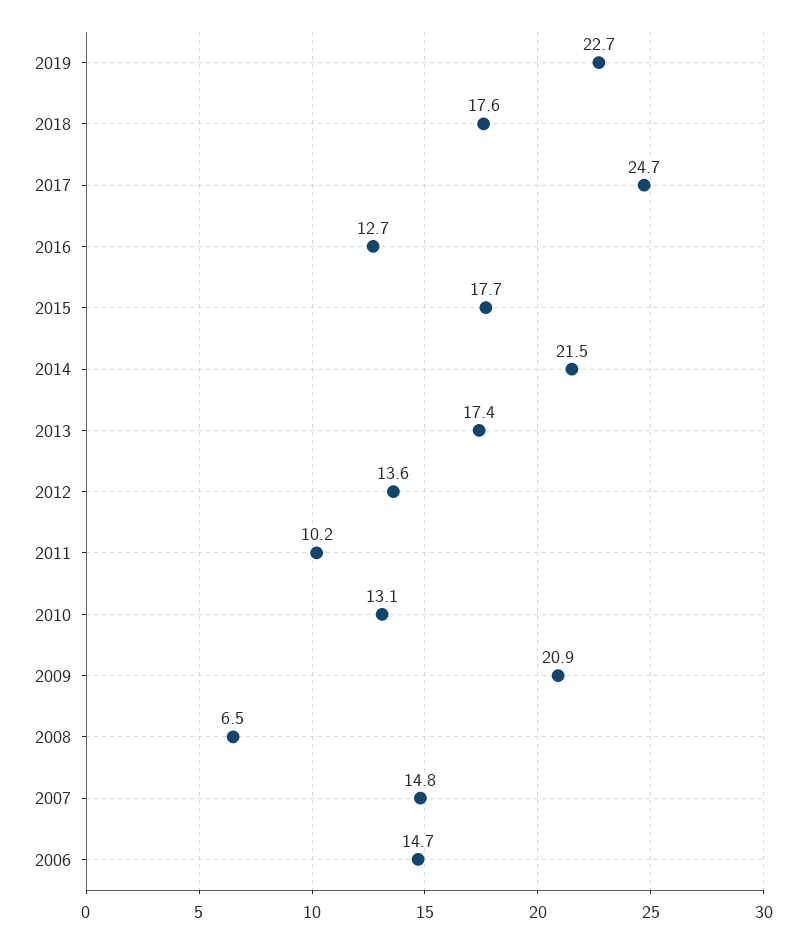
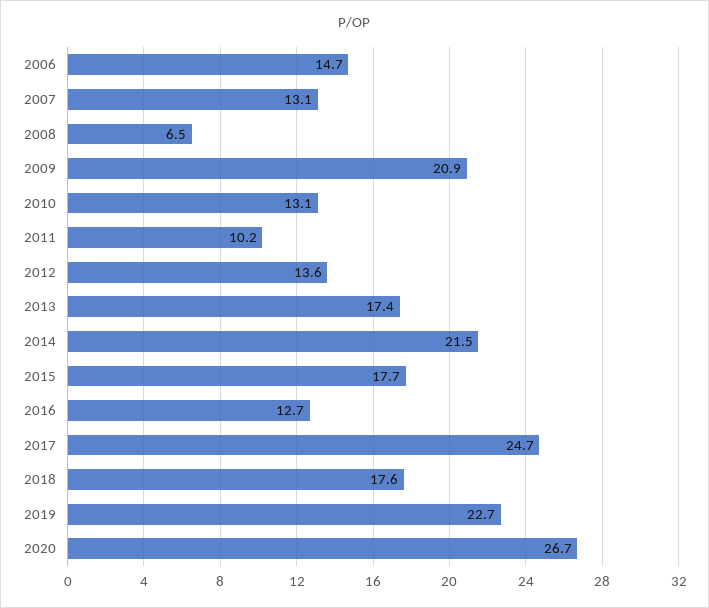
2007: 14.8 -> 13.1
2020: none -> 26.7

